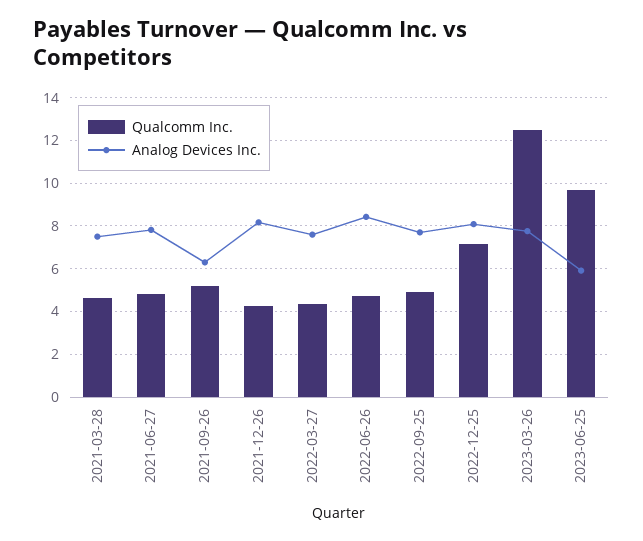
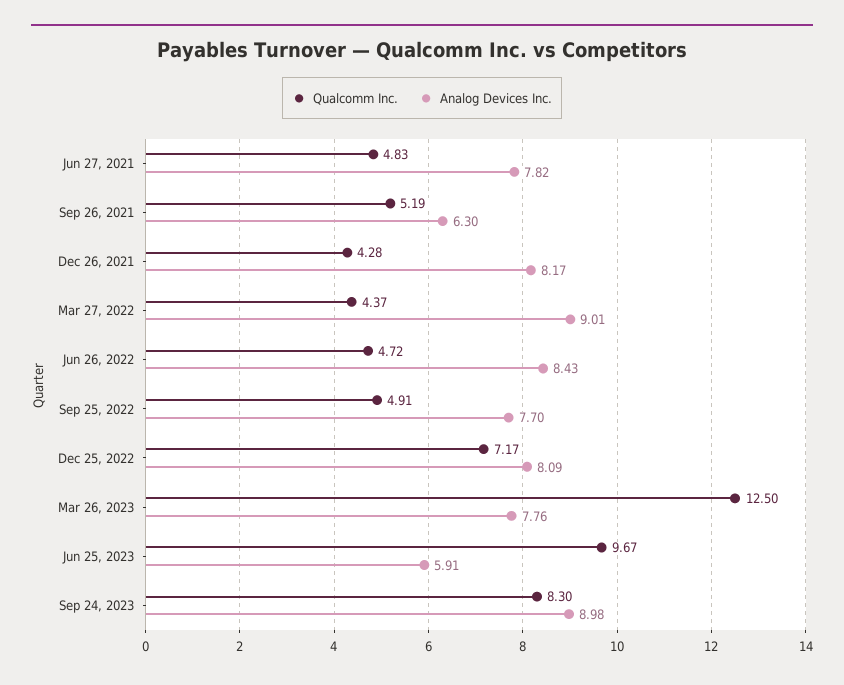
Qualcomm Inc., 2021-03-28: 4.5 -> none
Analog Devices Inc., 2021-03-28: 7.5 -> none
Analog Devices Inc., 2022-03-27: 7.5 -> 9.01
Qualcomm Inc., Sep 24, 2023: none -> 8.3
Analog Devices Inc., Sep 24, 2023: none -> 8.98

